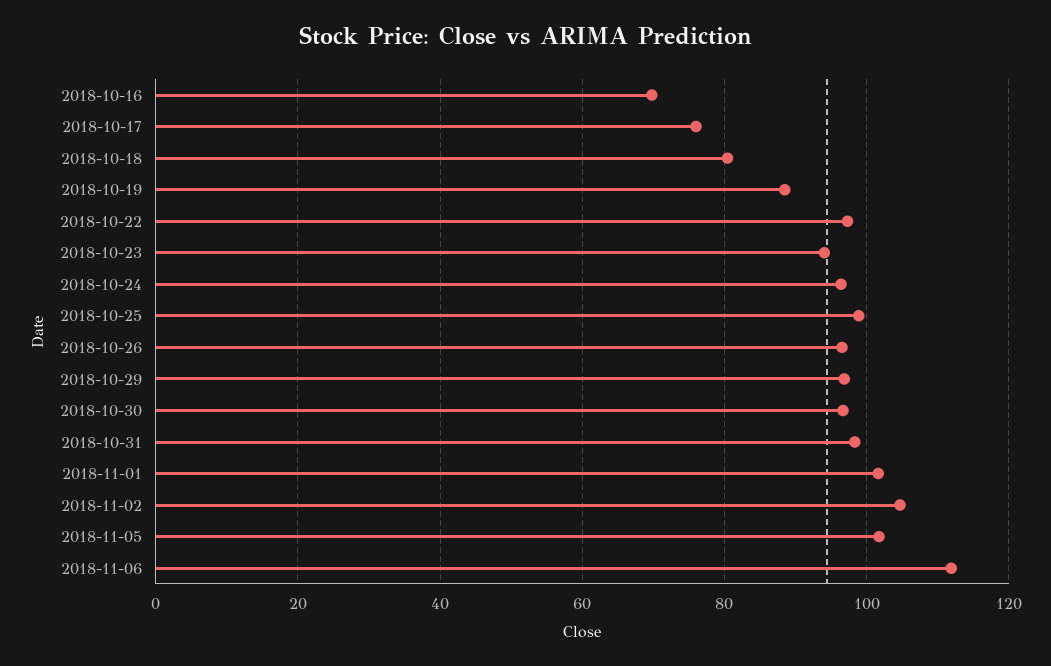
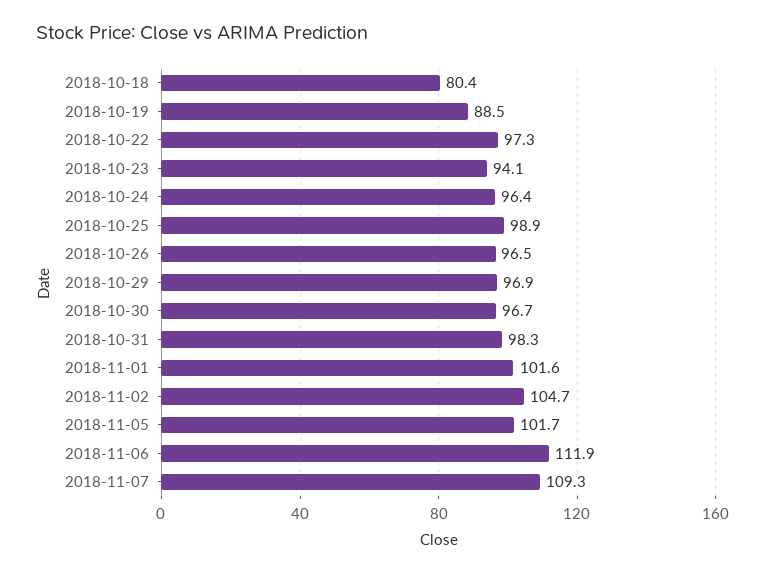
2018-10-16: 70 -> none
2018-10-17: 76 -> none
2018-11-07: none -> 109.3

